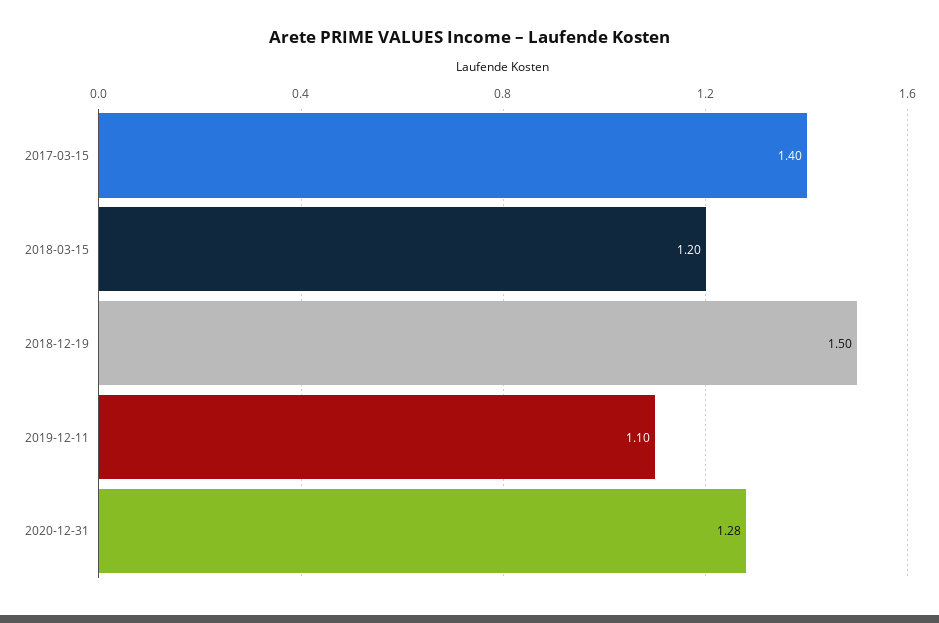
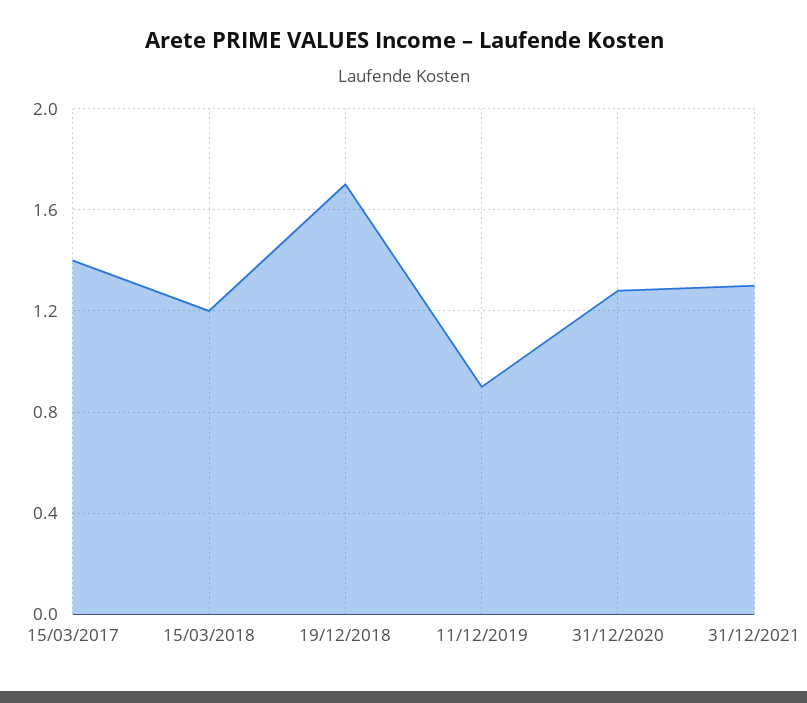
2018-12-19: 1.5 -> 1.7
2019-12-11: 1.1 -> 0.9
31/12/2021: none -> 1.3

